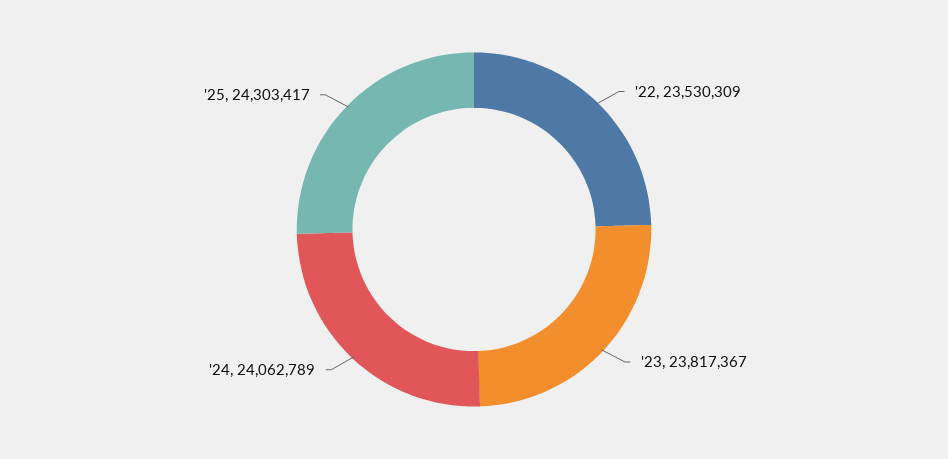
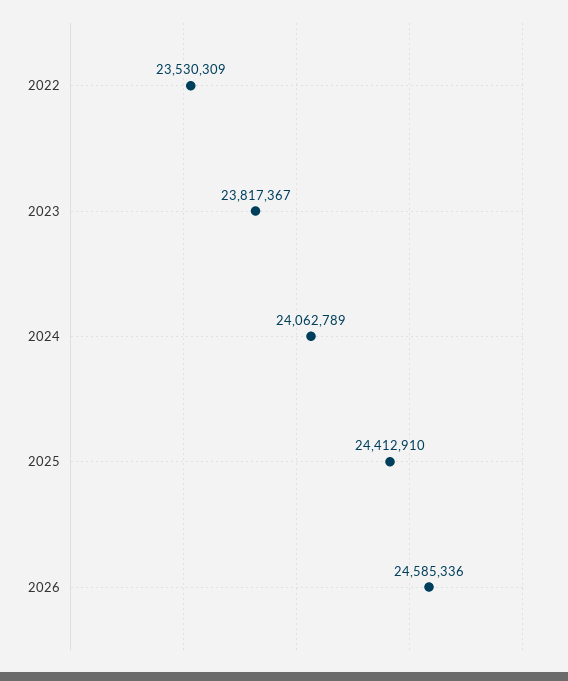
'25: 24303417 -> 24412910
2026: none -> 24585336

